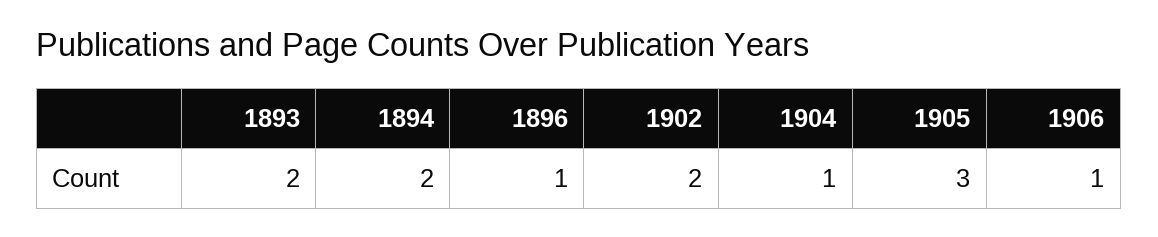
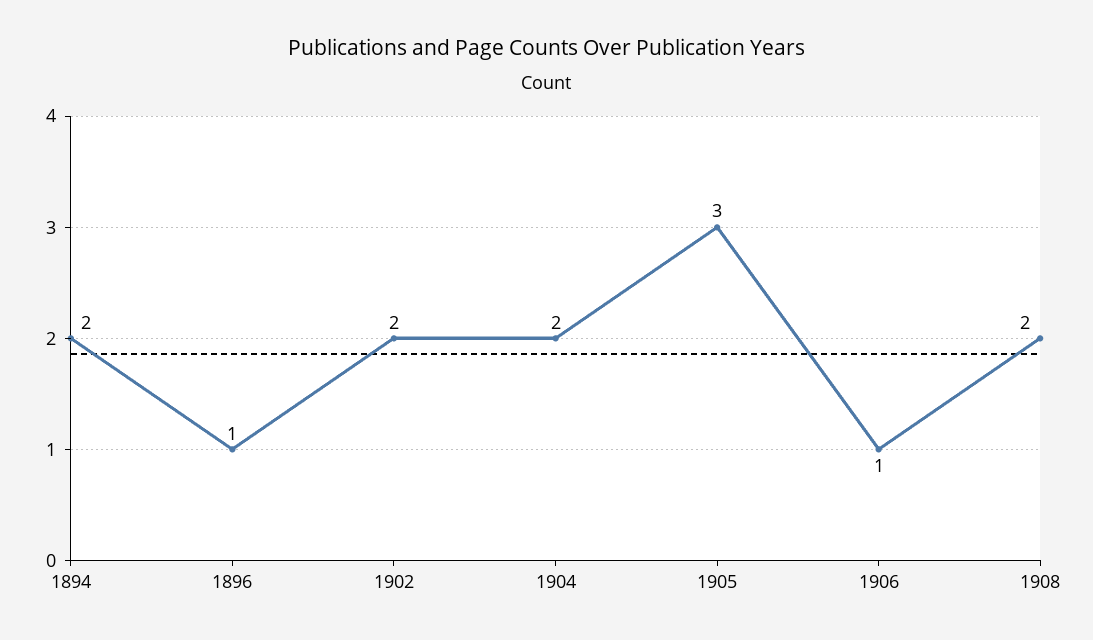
1893: 2 -> none
1904: 1 -> 2
1908: none -> 2

